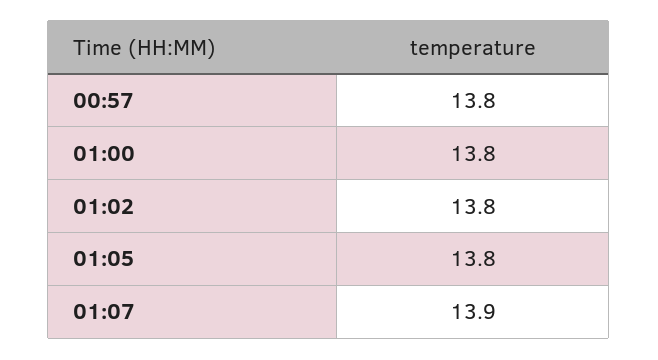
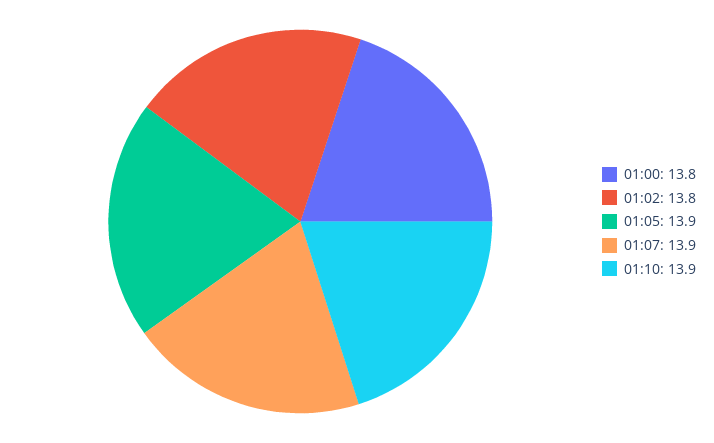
00:57: 13.8 -> none
01:05: 13.8 -> 13.9
01:10: none -> 13.9

